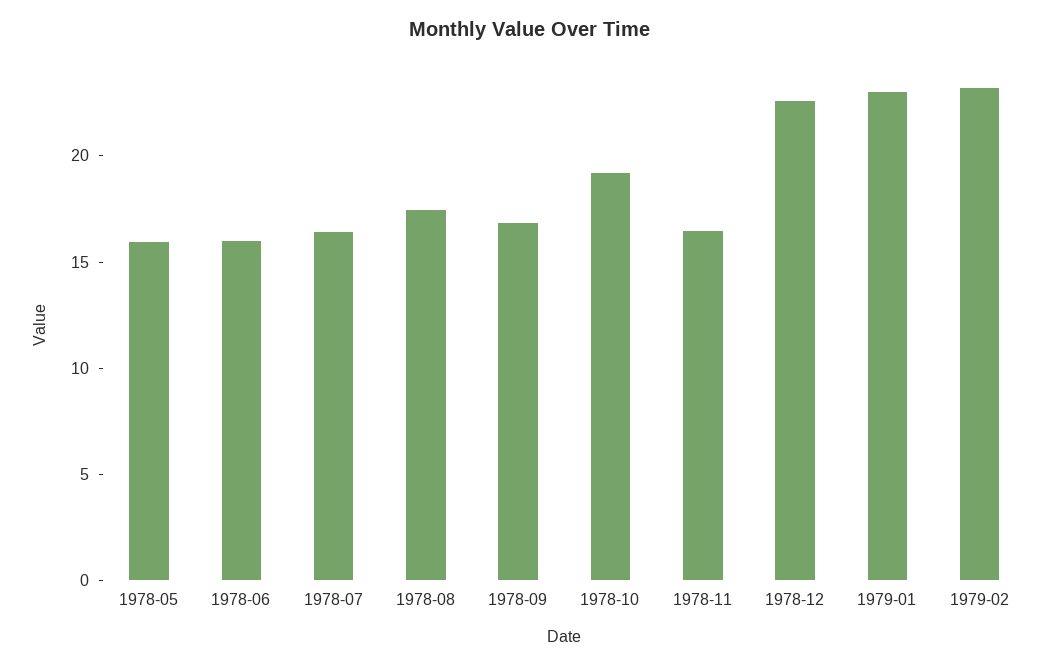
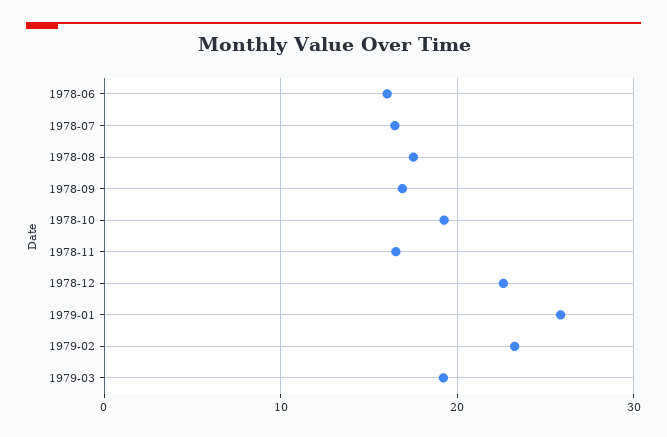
1978-05: 16 -> none
1979-01: 23 -> 26
1979-03: none -> 19

